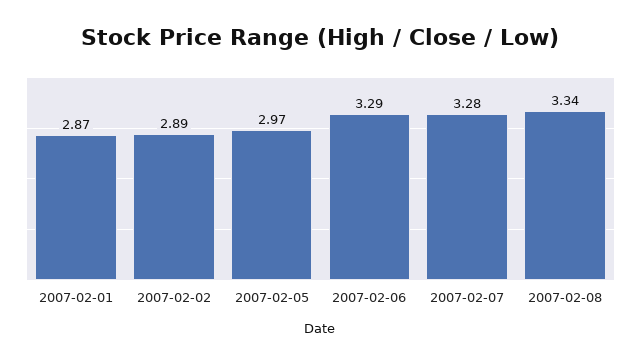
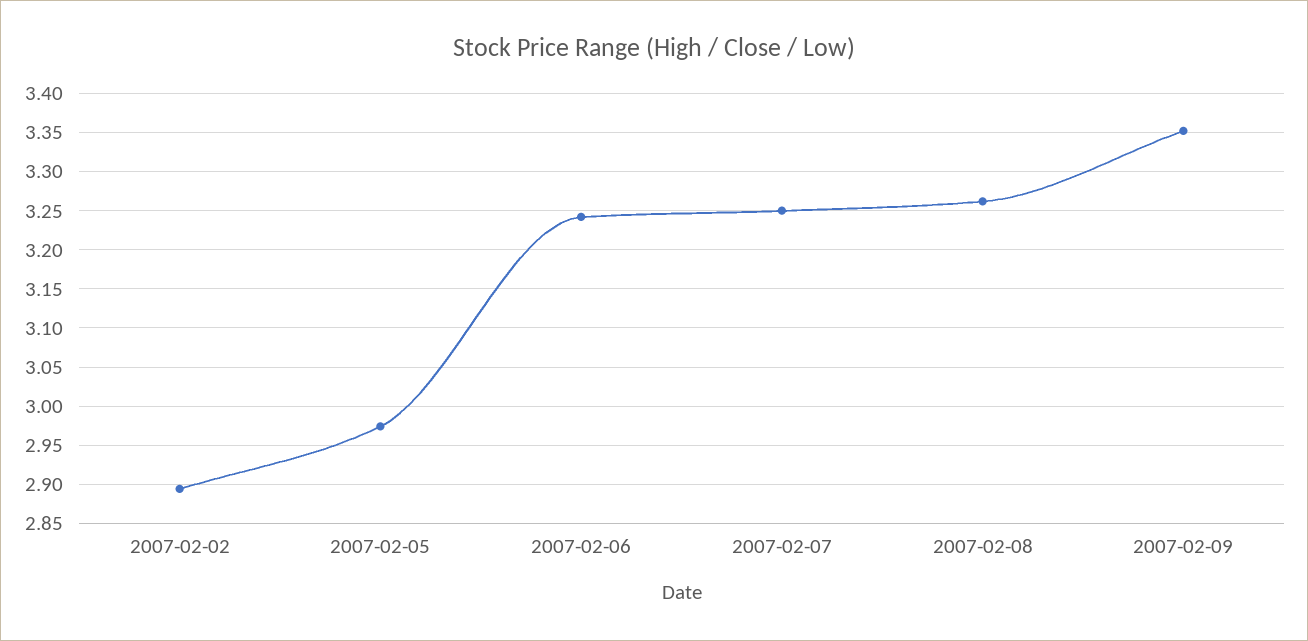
2007-02-01: 2.87 -> none
2007-02-06: 3.29 -> 3.24
2007-02-07: 3.28 -> 3.25
2007-02-08: 3.34 -> 3.26
2007-02-09: none -> 3.35

